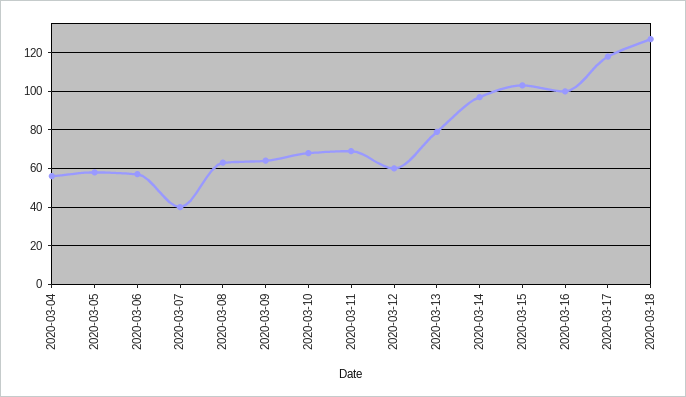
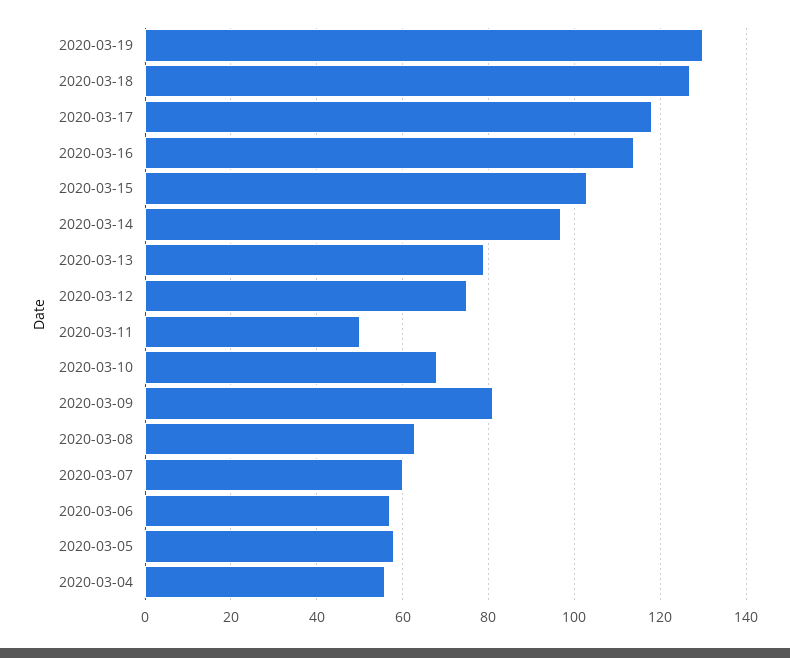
2020-03-07: 40 -> 60
2020-03-09: 65 -> 80
2020-03-11: 70 -> 50
2020-03-12: 60 -> 75
2020-03-16: 100 -> 115
2020-03-19: none -> 130

